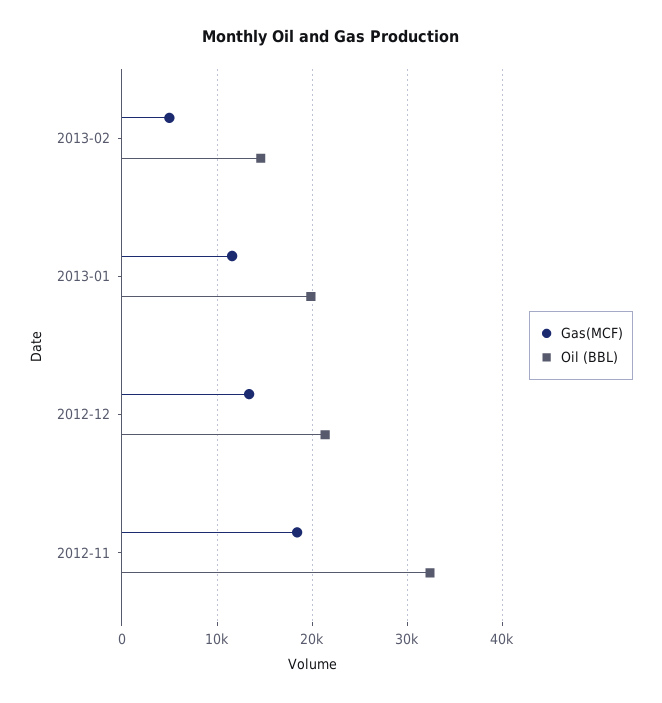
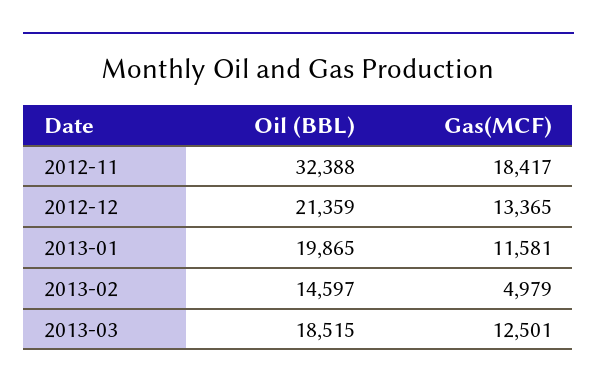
Oil (BBL), 2013-03: none -> 18515
Gas(MCF), 2013-03: none -> 12501

